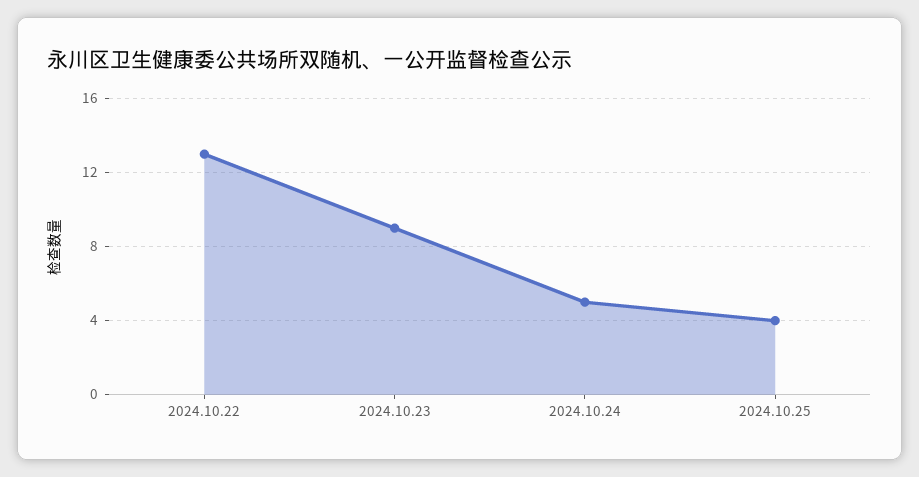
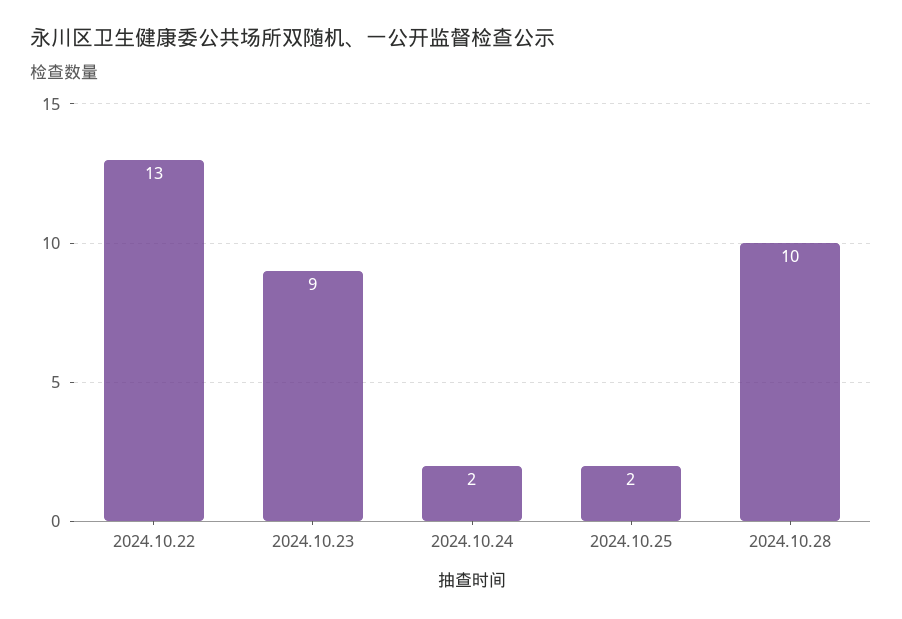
2024.10.24: 5 -> 2
2024.10.25: 4 -> 2
2024.10.28: none -> 10

